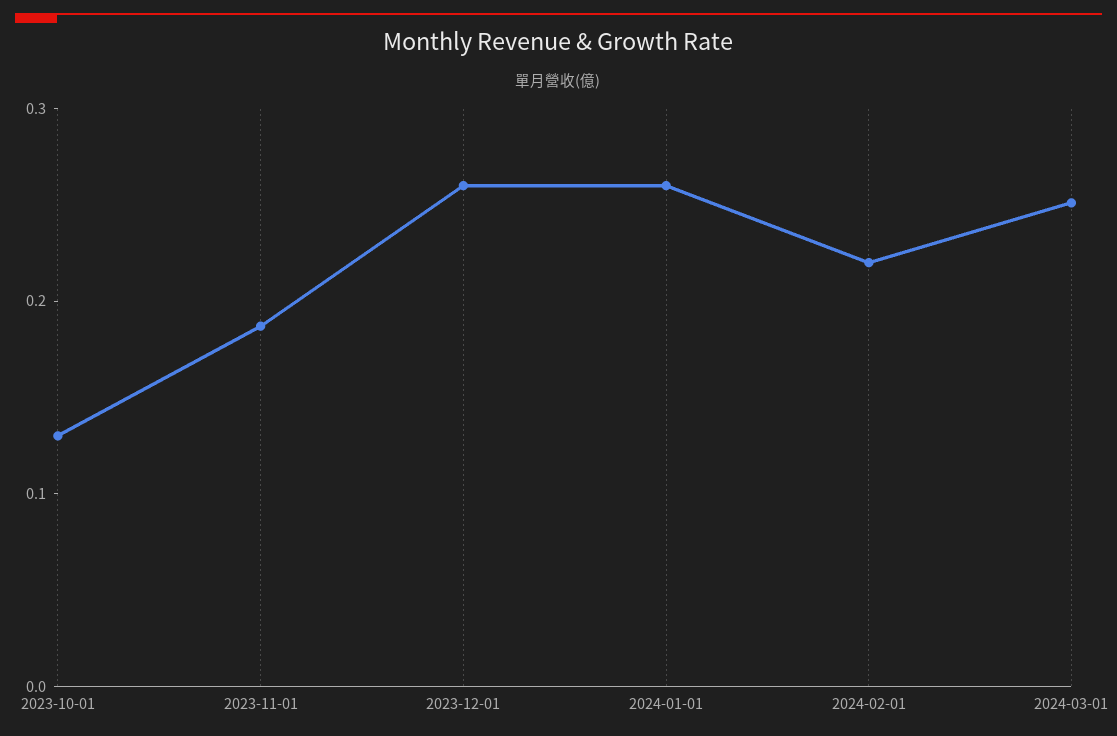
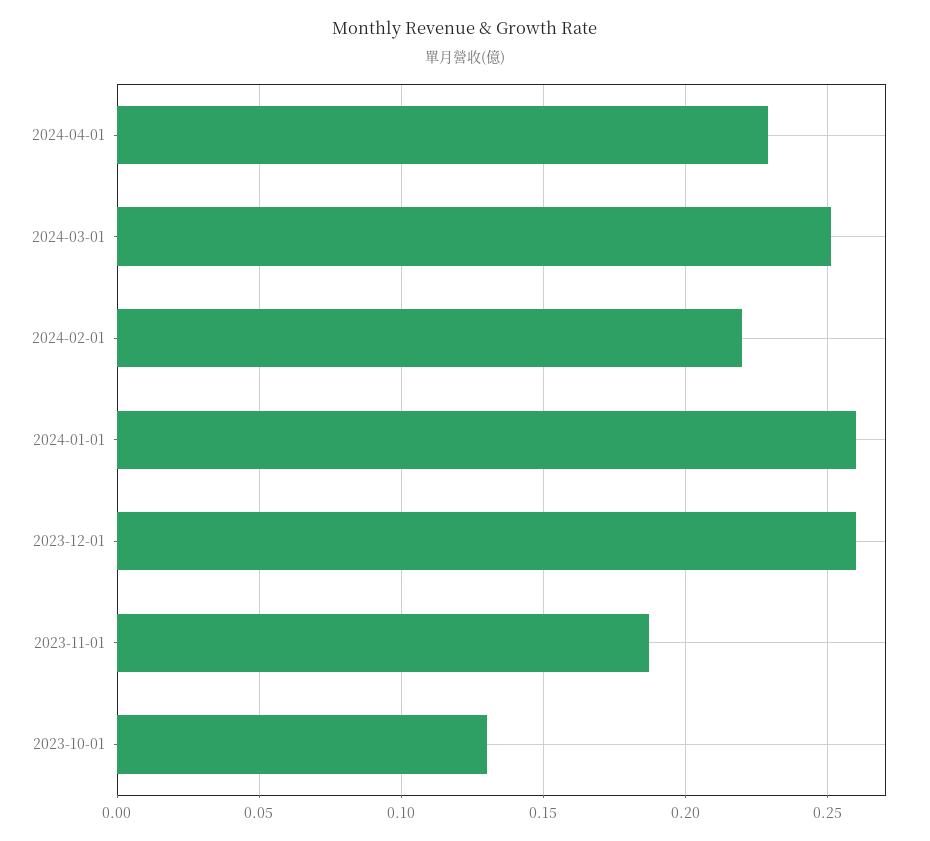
2024-04-01: none -> 0.23

